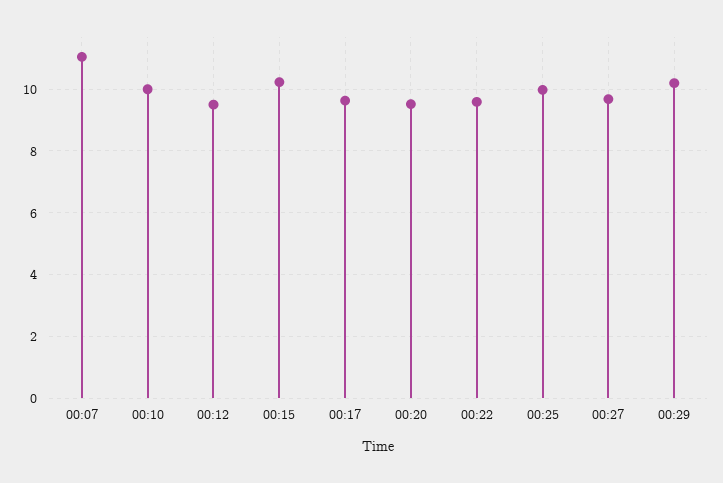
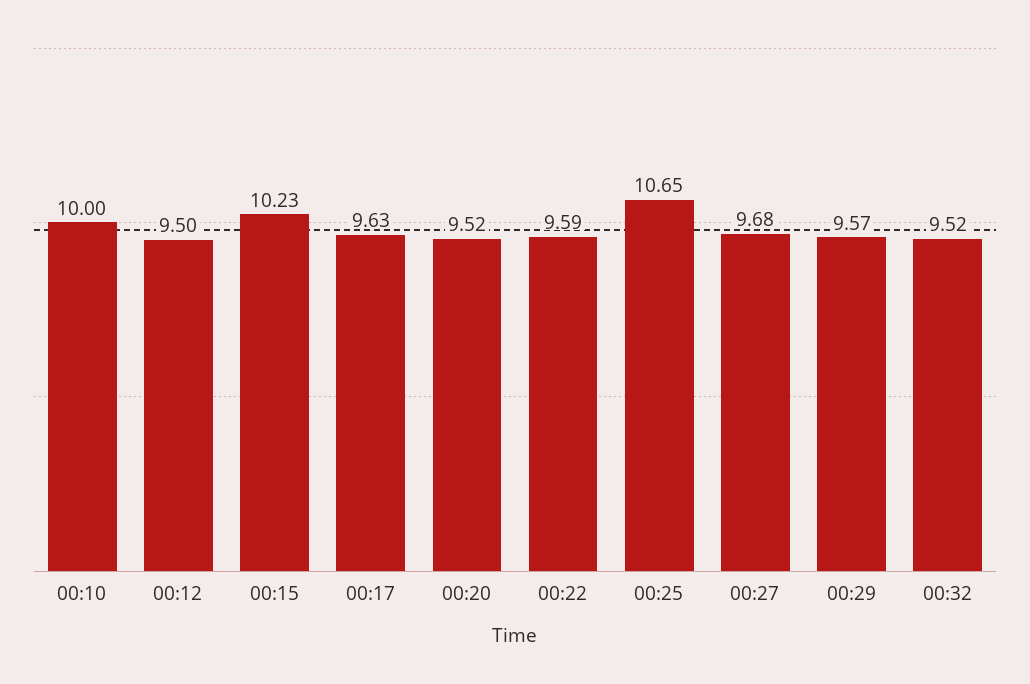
00:07: 11 -> none
00:25: 10 -> 10.65
00:29: 10.2 -> 9.57
00:32: none -> 9.52

